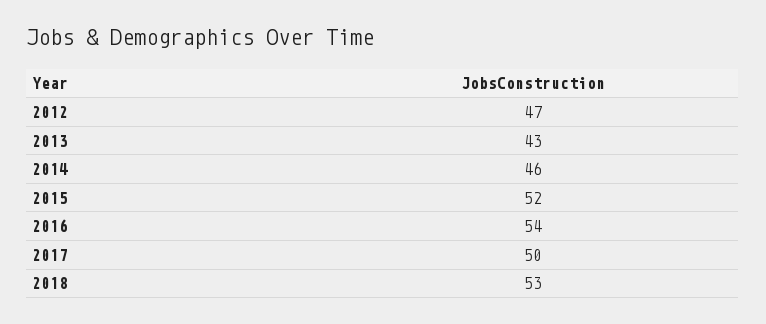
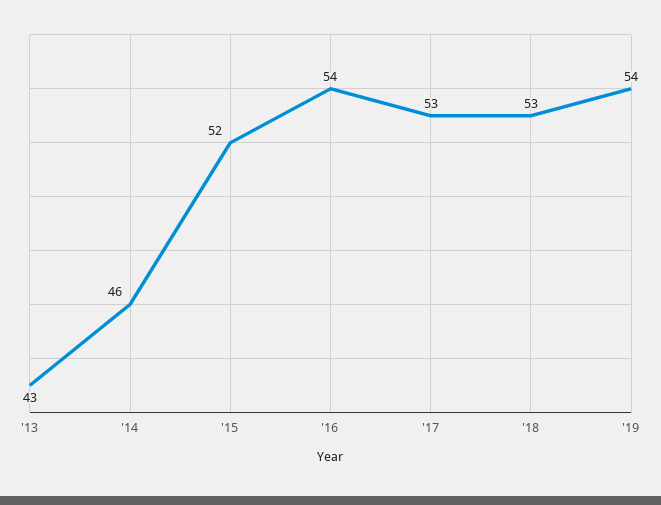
2012: 47 -> none
2017: 50 -> 53
'19: none -> 54

